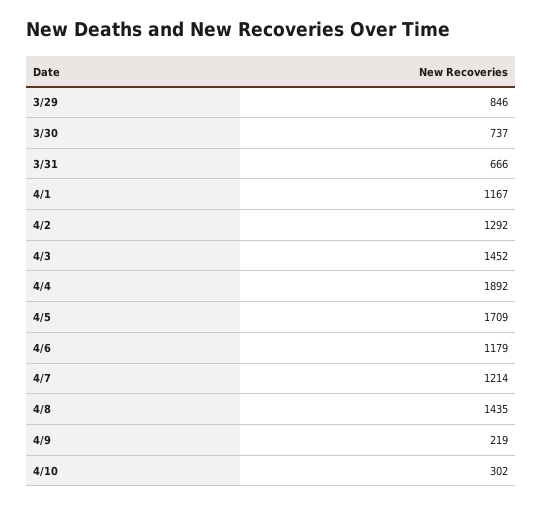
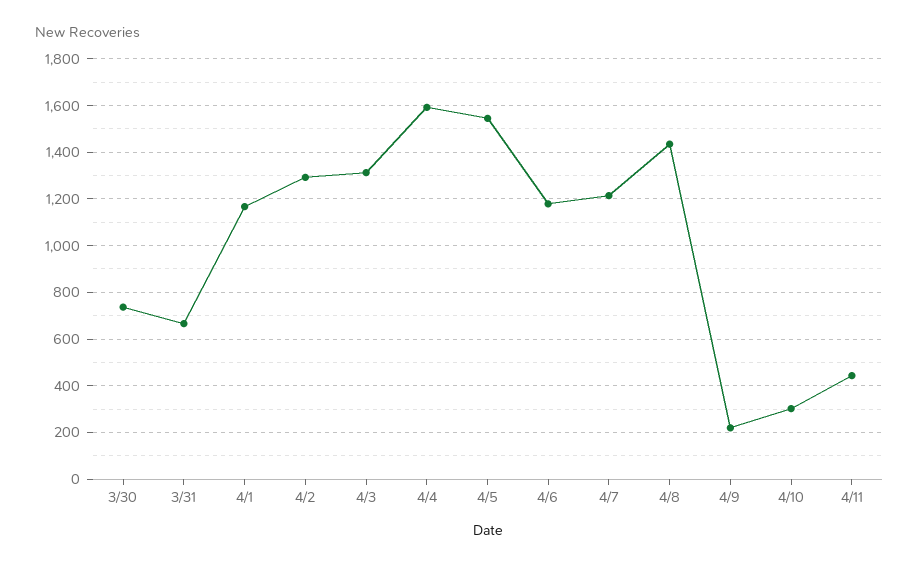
3/29: 846 -> none
4/3: 1452 -> 1300
4/4: 1892 -> 1600
4/5: 1709 -> 1550
4/11: none -> 450

